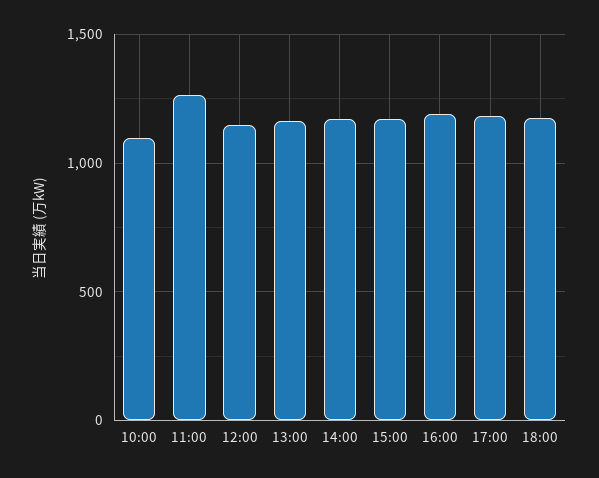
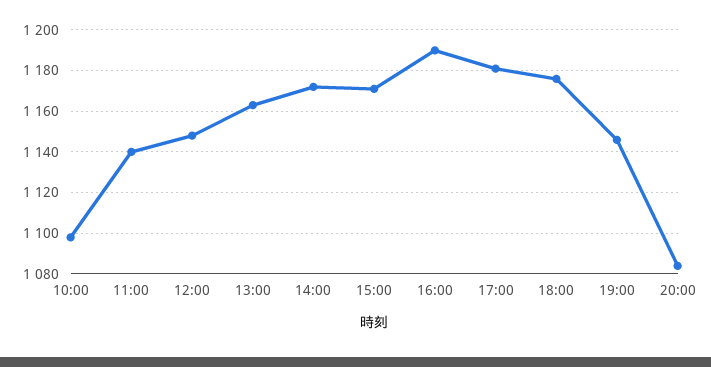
11:00: 1250 -> 1140
19:00: none -> 1145
20:00: none -> 1085

